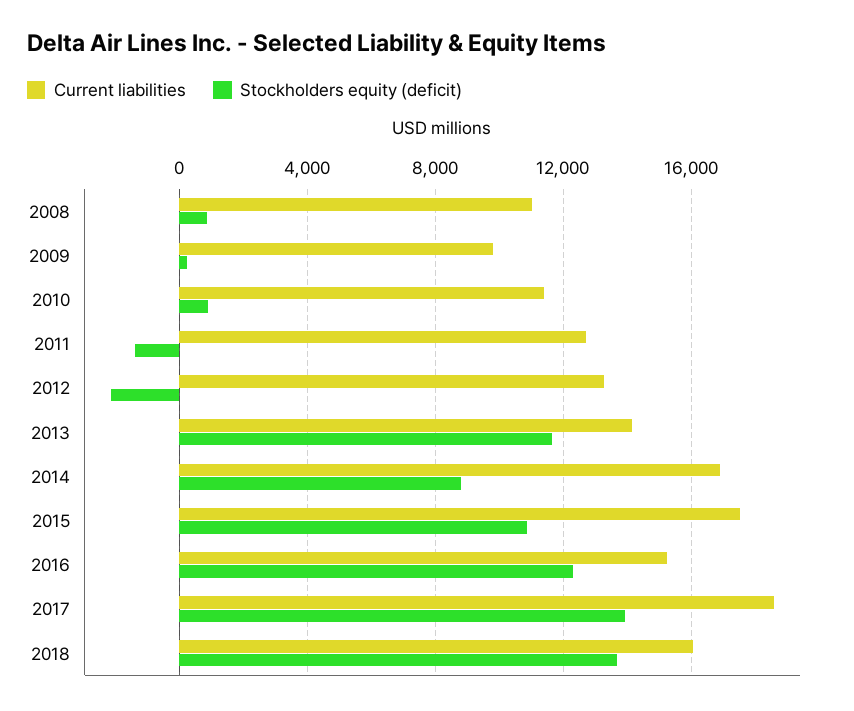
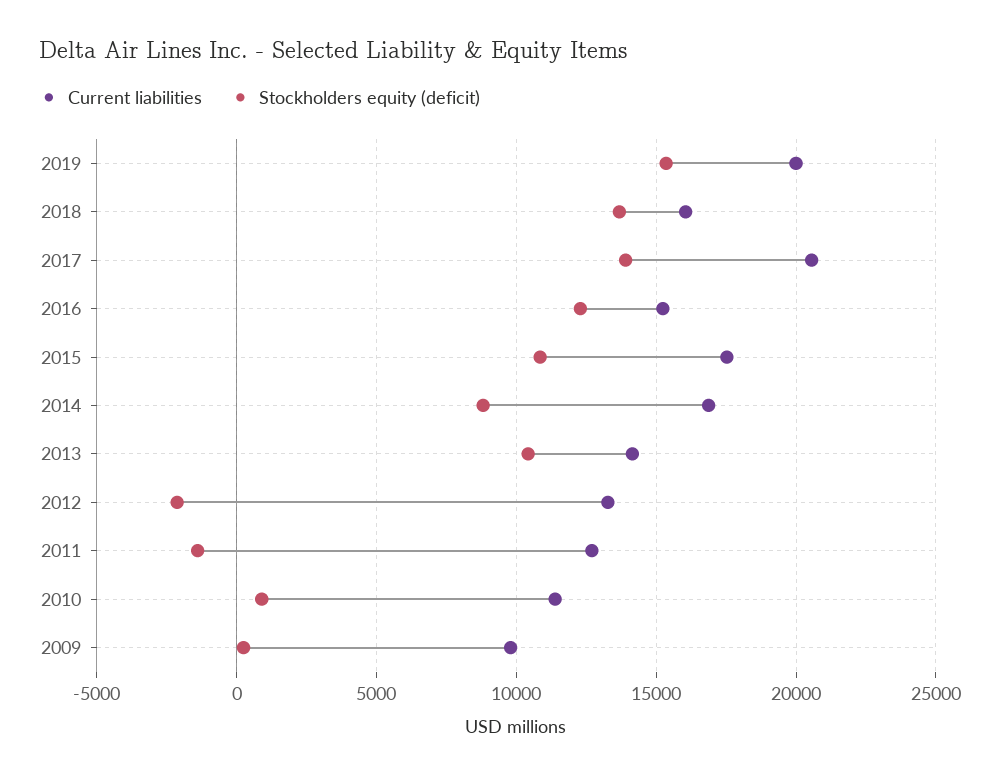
Current liabilities, 2008: 11000 -> none
Stockholders equity (deficit), 2008: 1000 -> none
Stockholders equity (deficit), 2013: 11500 -> 10500
Current liabilities, 2017: 18500 -> 20500
Current liabilities, 2019: none -> 20000
Stockholders equity (deficit), 2019: none -> 15500

